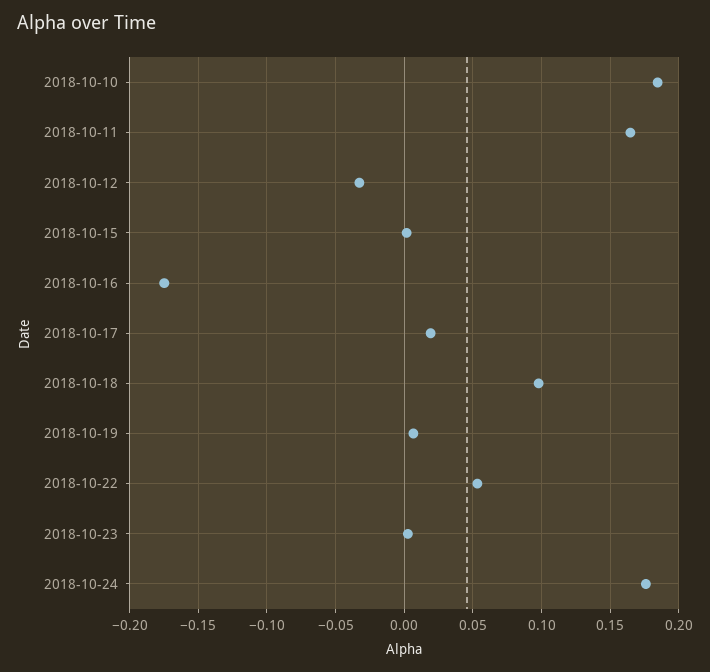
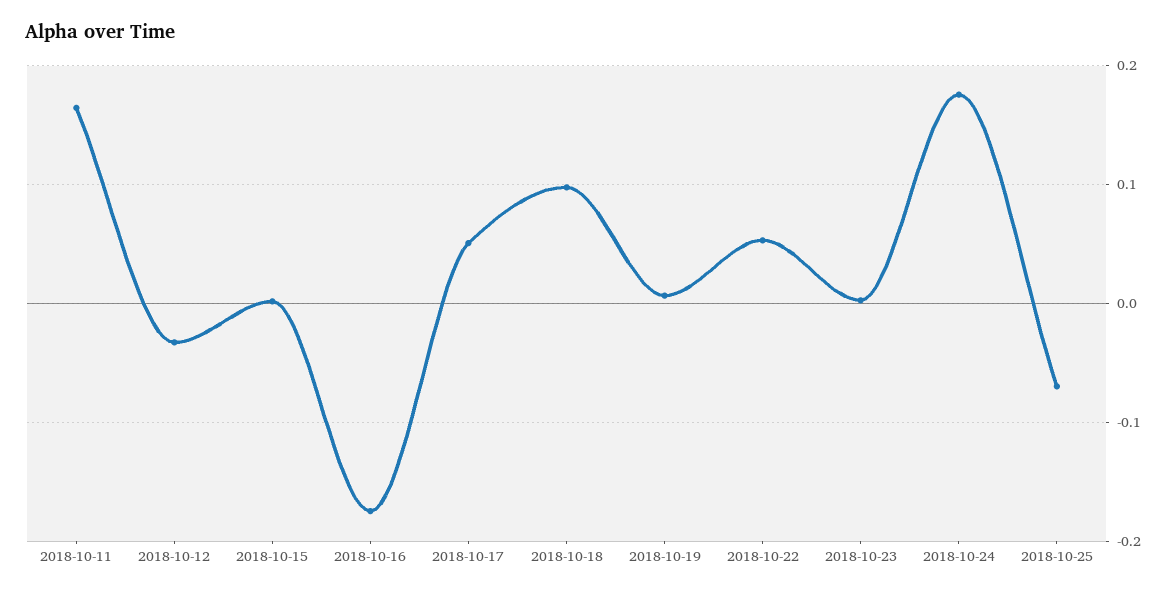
2018-10-10: 0.185 -> none
2018-10-17: 0.02 -> 0.05
2018-10-25: none -> -0.07

